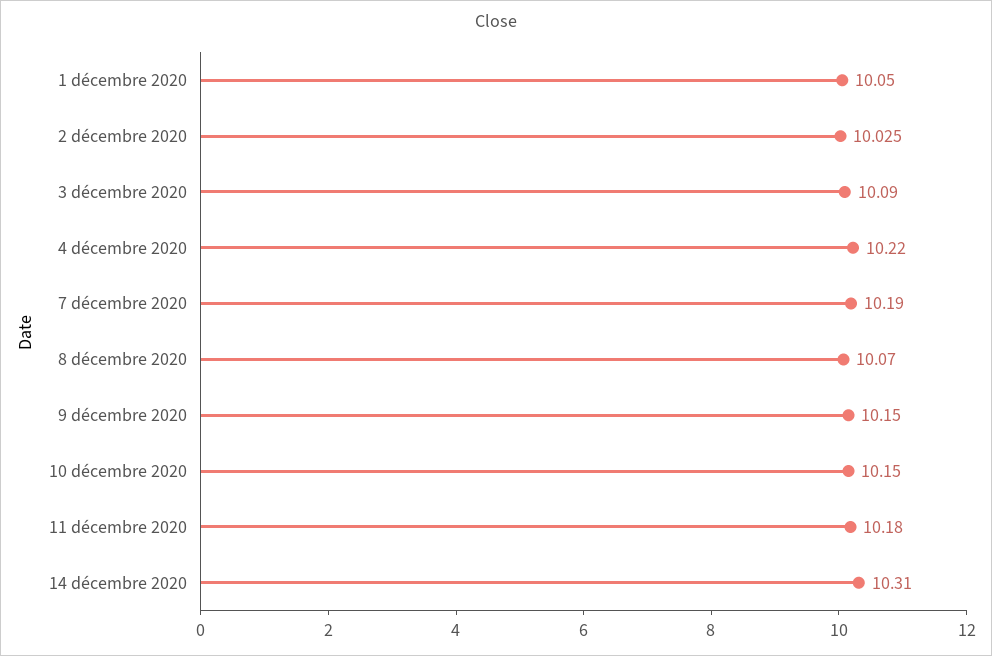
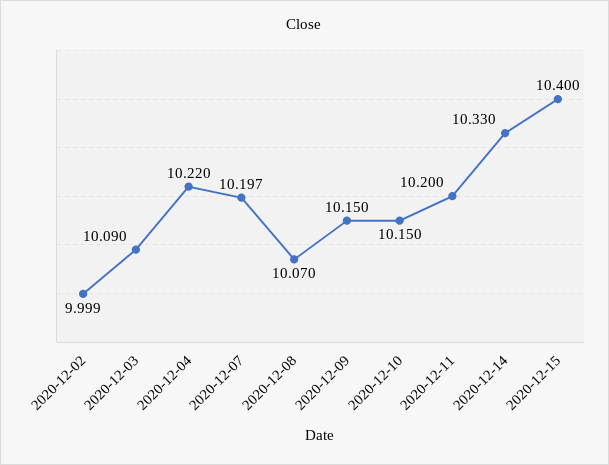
1 décembre 2020: 10.05 -> none
2 décembre 2020: 10.025 -> 9.999
7 décembre 2020: 10.19 -> 10.197
11 décembre 2020: 10.18 -> 10.2
14 décembre 2020: 10.31 -> 10.33
2020-12-15: none -> 10.4

